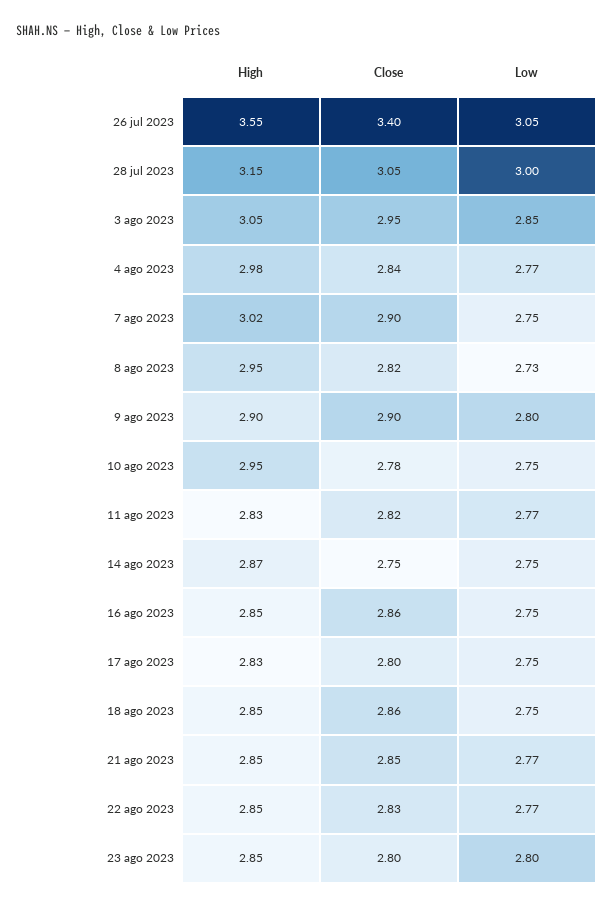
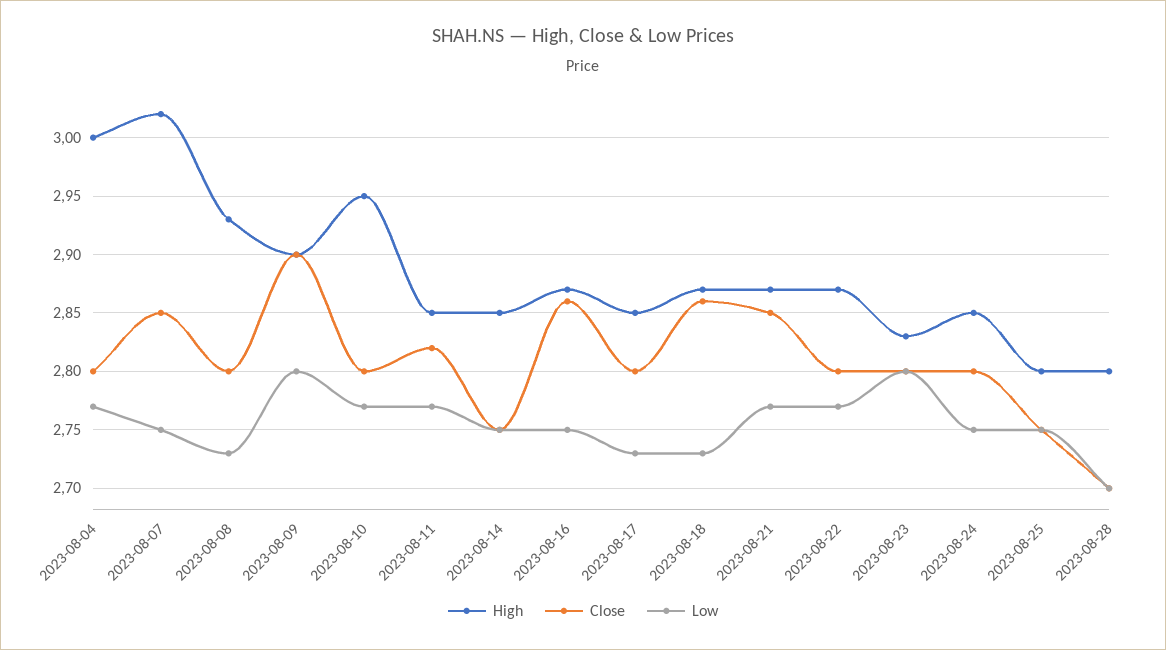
High, 26 jul 2023: 3.55 -> none
Close, 26 jul 2023: 3.4 -> none
Low, 26 jul 2023: 3.05 -> none
High, 28 jul 2023: 3.15 -> none
Close, 28 jul 2023: 3.05 -> none
Low, 28 jul 2023: 3 -> none
High, 3 ago 2023: 3.05 -> none
Close, 3 ago 2023: 2.95 -> none
Low, 3 ago 2023: 2.85 -> none
High, 4 ago 2023: 2.98 -> 3
Close, 4 ago 2023: 2.84 -> 2.8
Close, 7 ago 2023: 2.9 -> 2.85
High, 8 ago 2023: 2.95 -> 2.93
Close, 8 ago 2023: 2.82 -> 2.8
Close, 10 ago 2023: 2.78 -> 2.8
Low, 10 ago 2023: 2.75 -> 2.77
High, 11 ago 2023: 2.83 -> 2.85
High, 14 ago 2023: 2.87 -> 2.85
High, 16 ago 2023: 2.85 -> 2.87
High, 17 ago 2023: 2.83 -> 2.85
Low, 17 ago 2023: 2.75 -> 2.73
High, 18 ago 2023: 2.85 -> 2.87
Low, 18 ago 2023: 2.75 -> 2.73
High, 21 ago 2023: 2.85 -> 2.87
High, 22 ago 2023: 2.85 -> 2.87
Close, 22 ago 2023: 2.83 -> 2.8
High, 23 ago 2023: 2.85 -> 2.83
High, 2023-08-24: none -> 2.85
Close, 2023-08-24: none -> 2.8
Low, 2023-08-24: none -> 2.75
High, 2023-08-25: none -> 2.8
Close, 2023-08-25: none -> 2.75
Low, 2023-08-25: none -> 2.75
High, 2023-08-28: none -> 2.8
Close, 2023-08-28: none -> 2.7
Low, 2023-08-28: none -> 2.7

